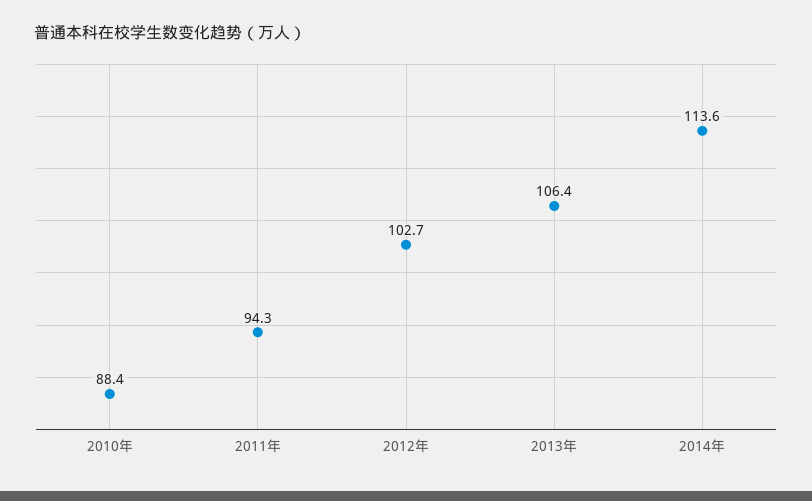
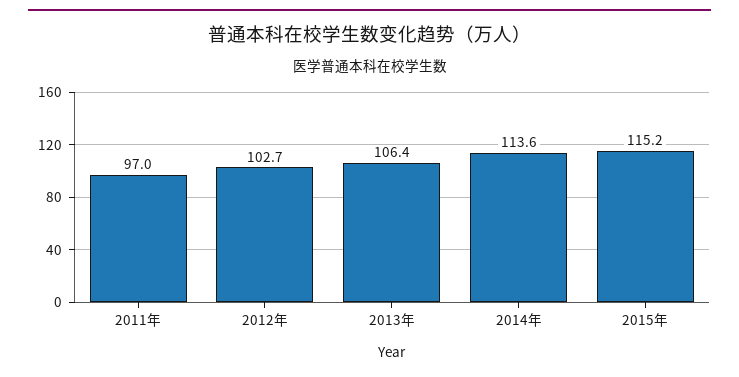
2010年: 88.4 -> none
2011年: 94.3 -> 97
2015年: none -> 115.2

